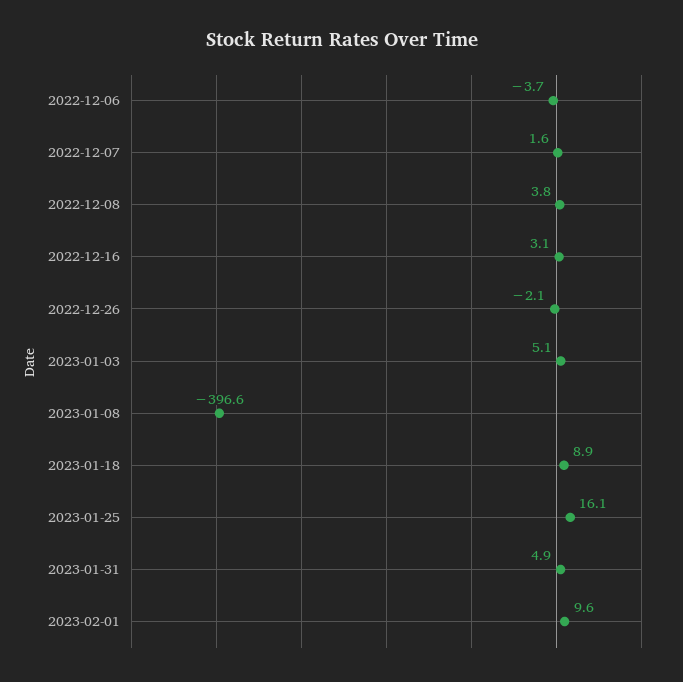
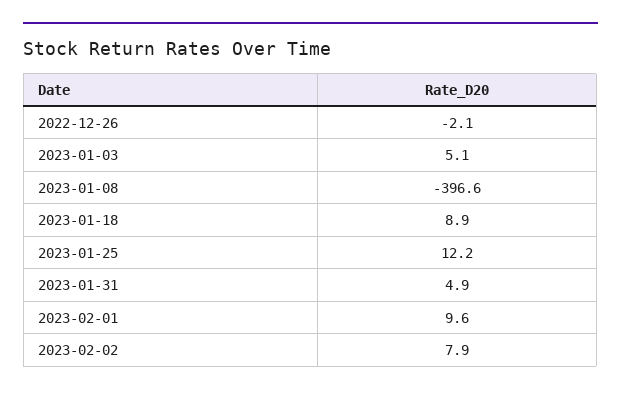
2022-12-06: -3.7 -> none
2022-12-07: 1.6 -> none
2022-12-08: 3.8 -> none
2022-12-16: 3.1 -> none
2023-01-25: 16.1 -> 12.2
2023-02-02: none -> 7.9

